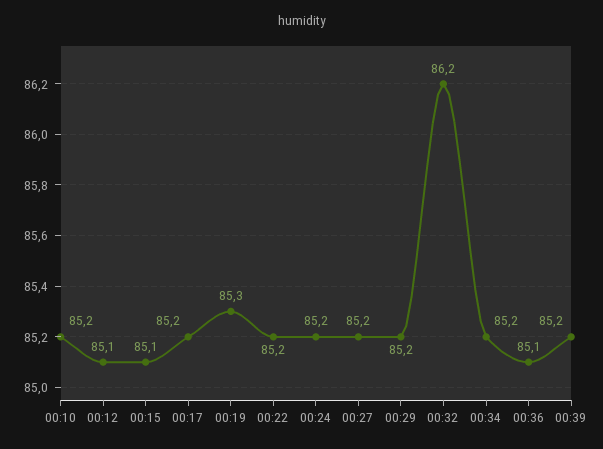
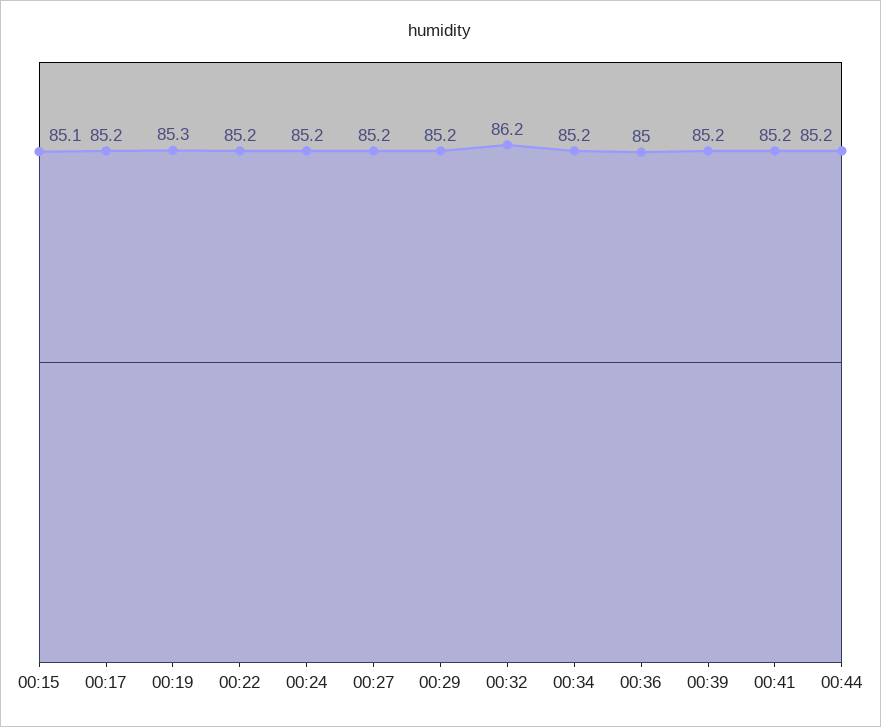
00:10: 85.2 -> none
00:12: 85.1 -> none
00:36: 85.1 -> 85
00:41: none -> 85.2
00:44: none -> 85.2

